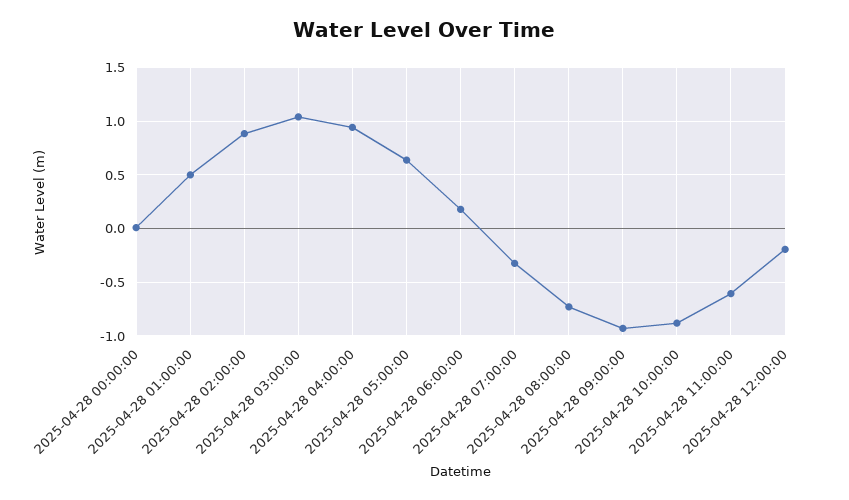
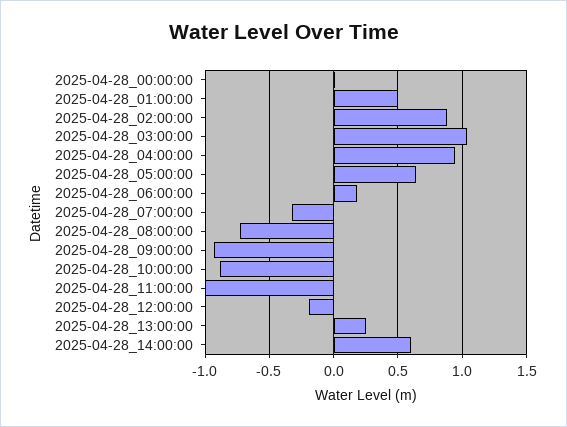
2025-04-28 11:00:00: -0.6 -> -1
2025-04-28_13:00:00: none -> 0.25
2025-04-28_14:00:00: none -> 0.6

